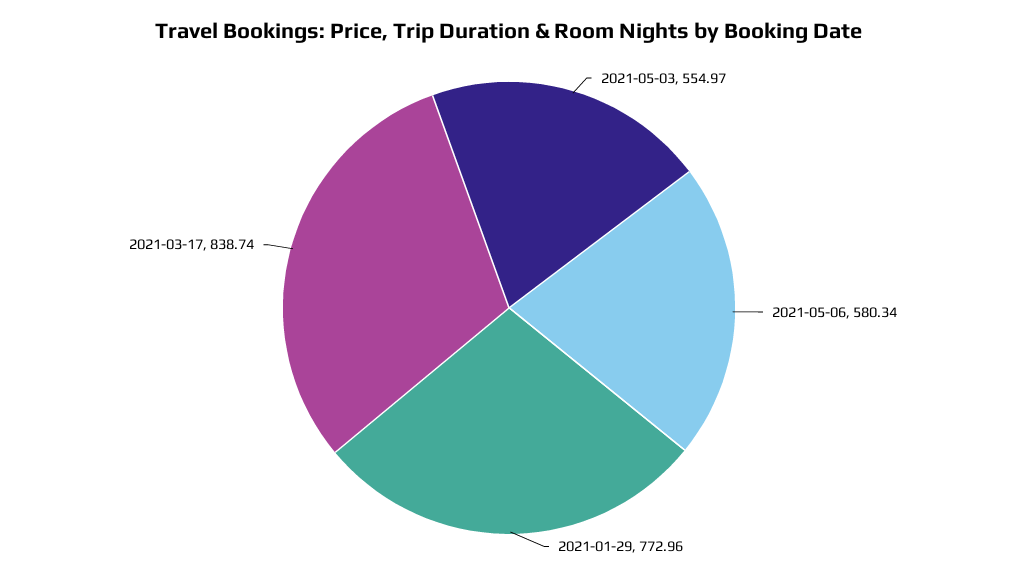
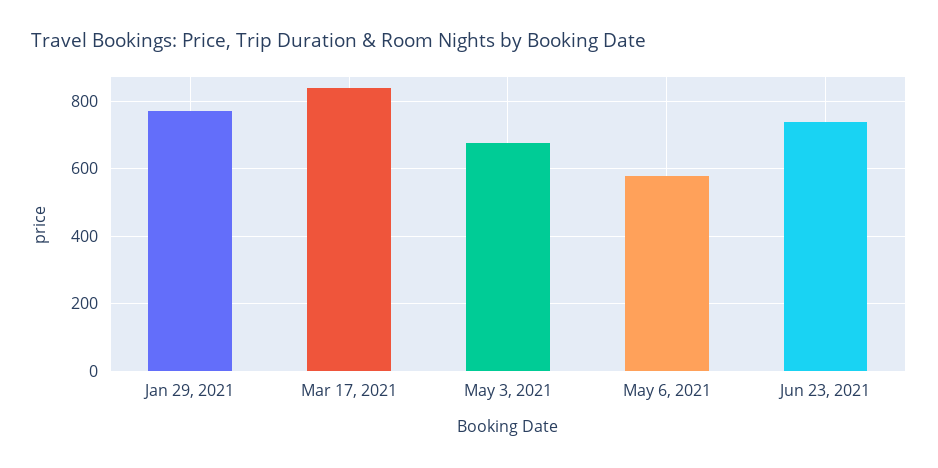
2021-05-03: 554.97 -> 680
Jun 23, 2021: none -> 740

